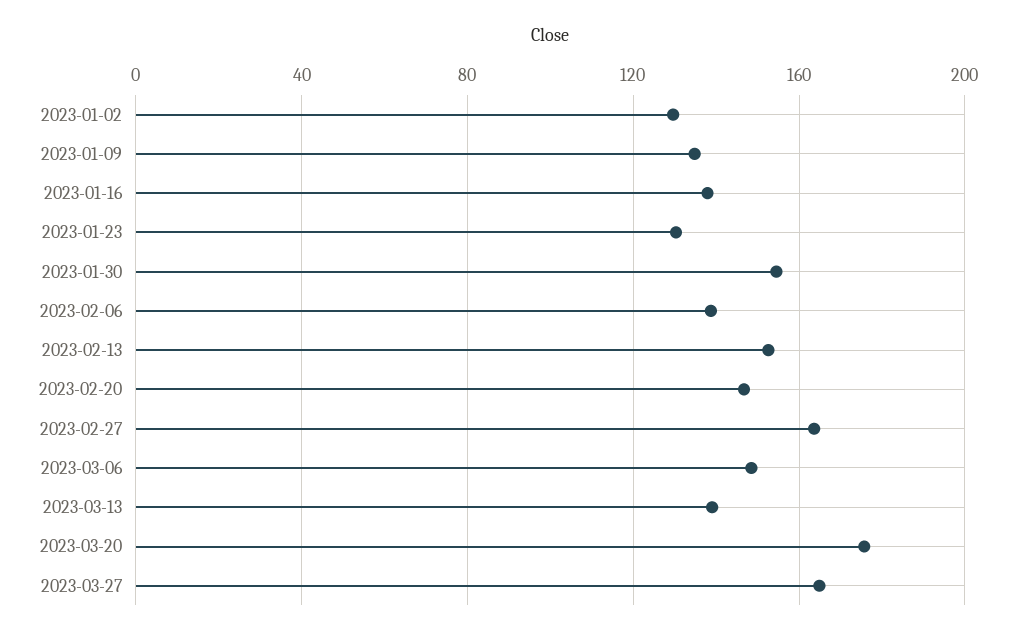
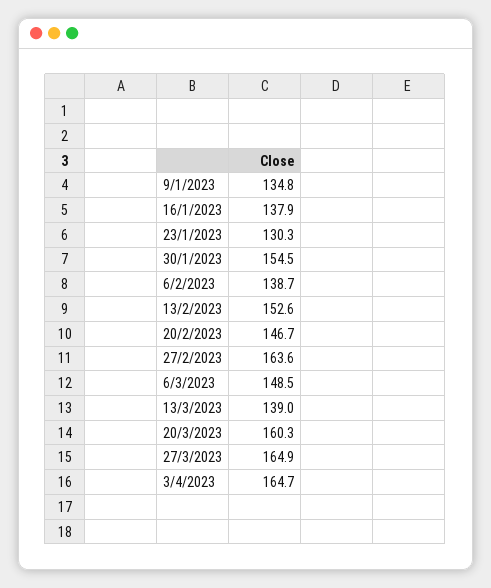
2023-01-02: 130 -> none
2023-03-20: 175 -> 160.3
3/4/2023: none -> 164.7

